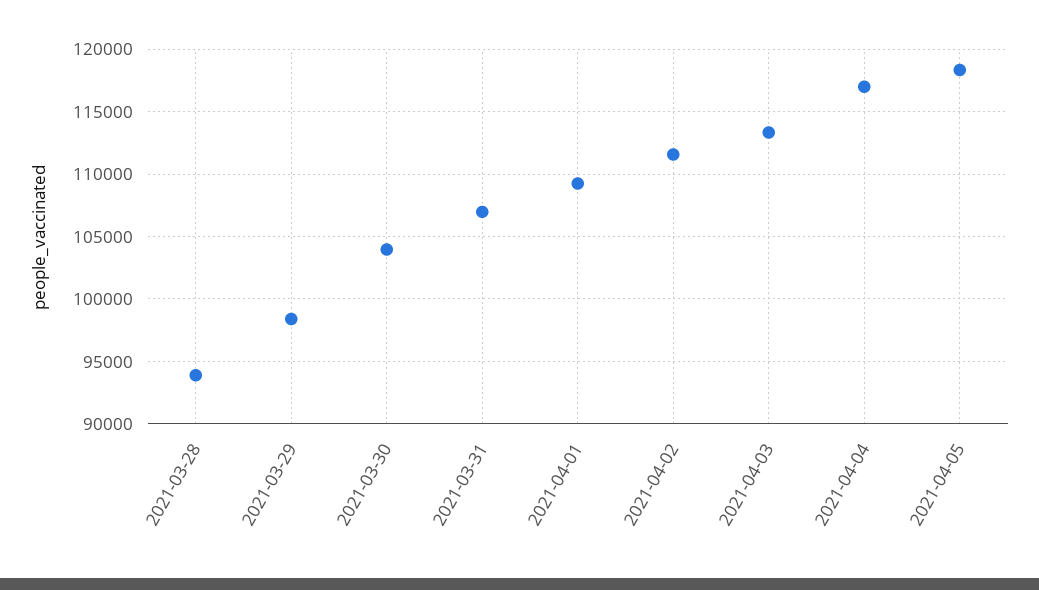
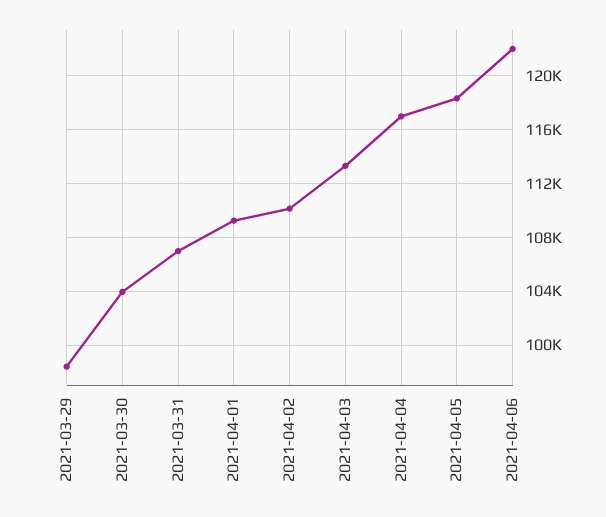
2021-03-28: 94000 -> none
2021-04-02: 111500 -> 110000
2021-04-06: none -> 122000

